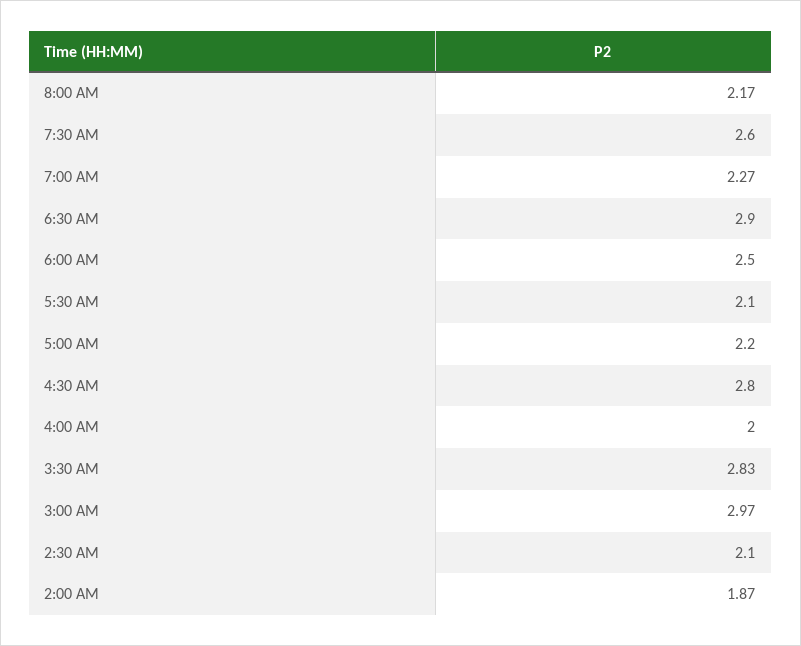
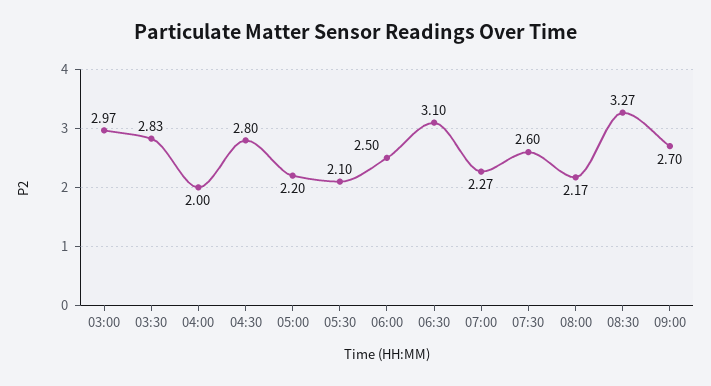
6:30 AM: 2.9 -> 3.1
2:30 AM: 2.1 -> none
2:00 AM: 1.87 -> none
08:30: none -> 3.27
09:00: none -> 2.7

